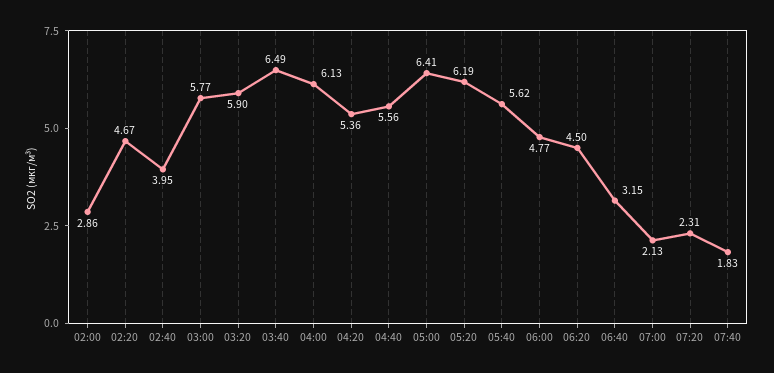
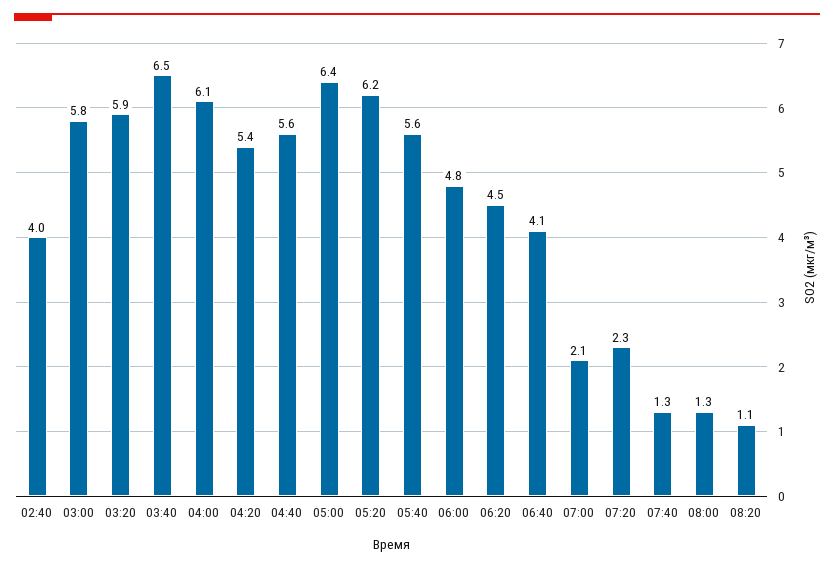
02:00: 2.86 -> none
02:20: 4.67 -> none
06:40: 3.15 -> 4.1
07:40: 1.83 -> 1.3
08:00: none -> 1.3
08:20: none -> 1.1

